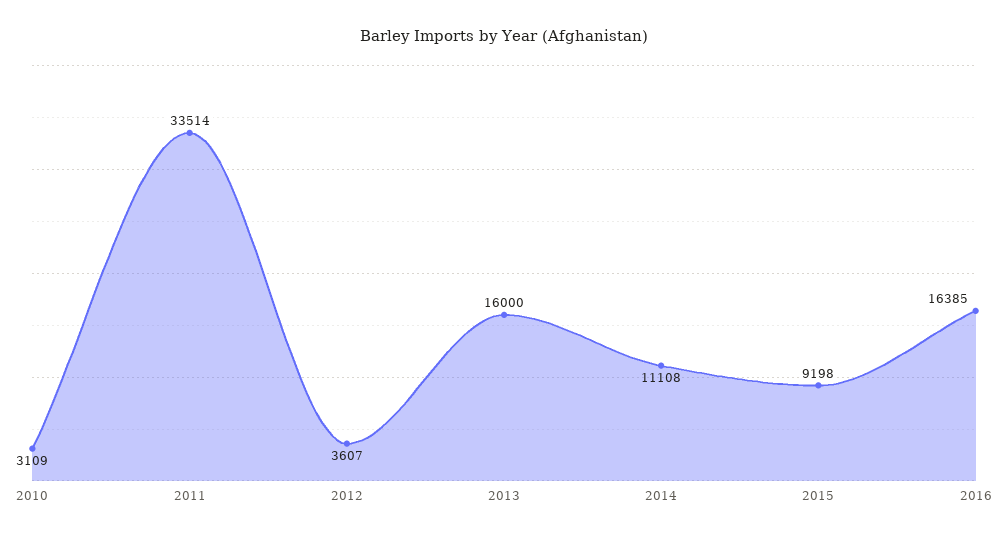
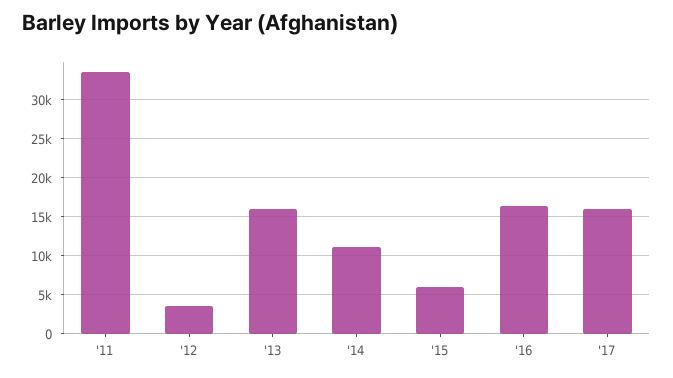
2010: 3109 -> none
2015: 9198 -> 6000
'17: none -> 16000

